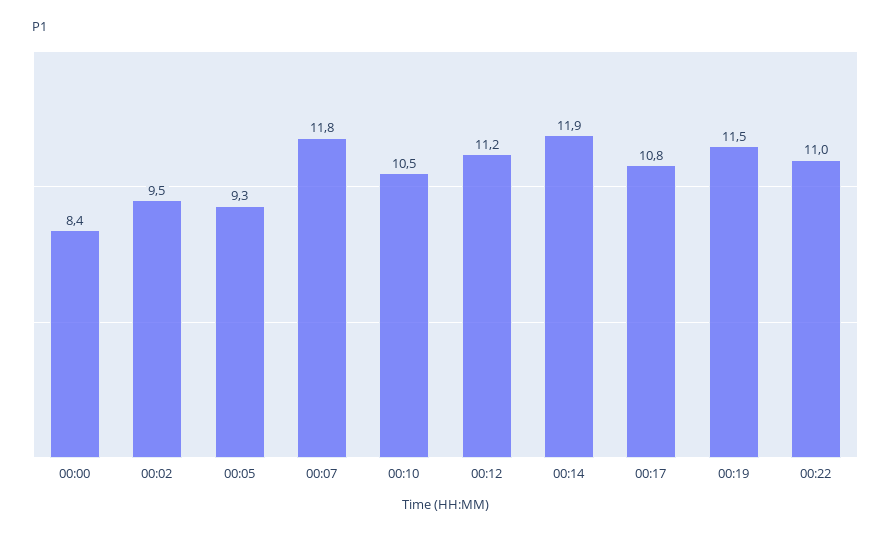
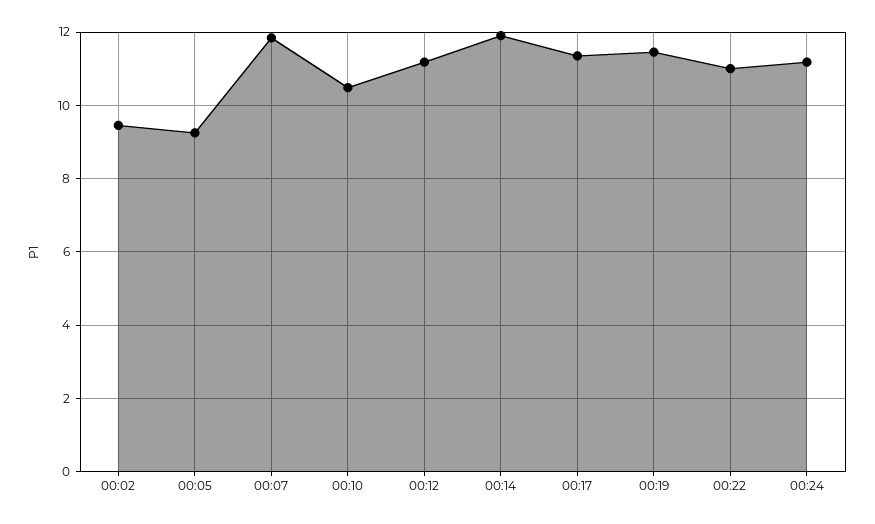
00:00: 8.4 -> none
00:17: 10.8 -> 11.4
00:24: none -> 11.2

